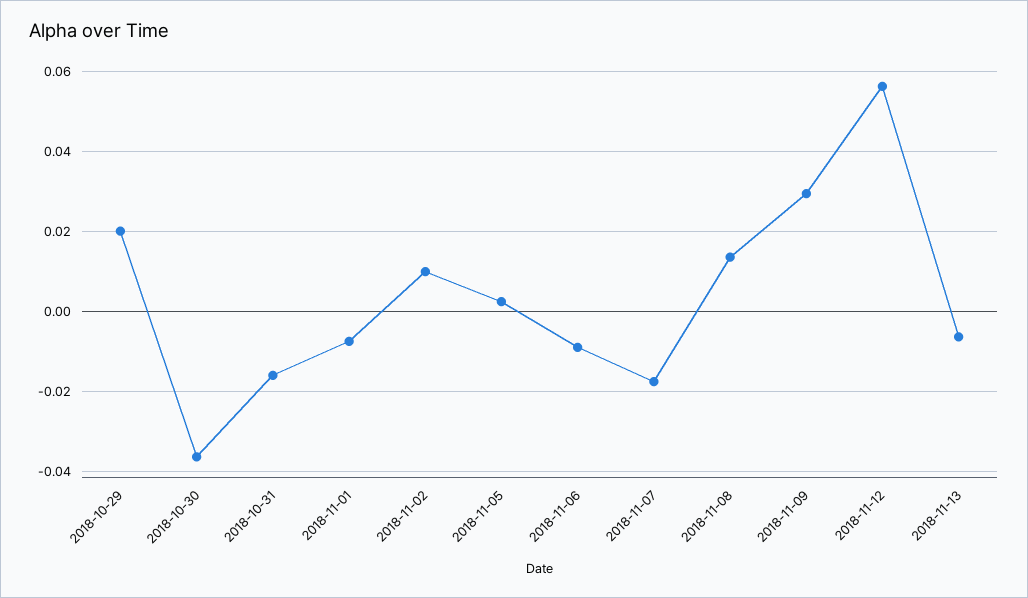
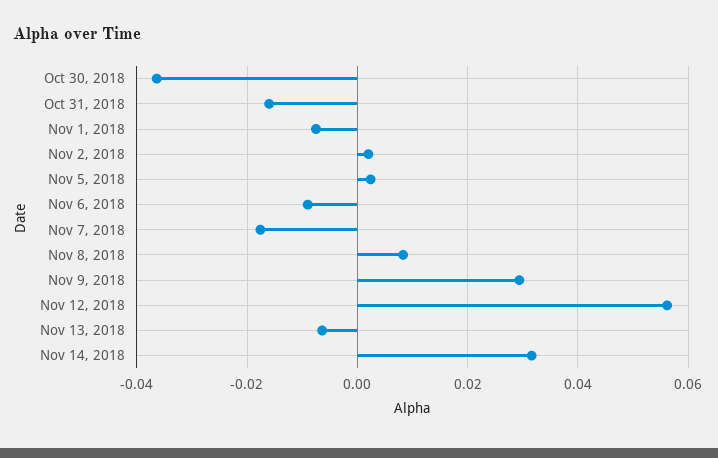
2018-10-29: 0.02 -> none
2018-11-02: 0.01 -> 0.002
2018-11-08: 0.014 -> 0.008
Nov 14, 2018: none -> 0.032

